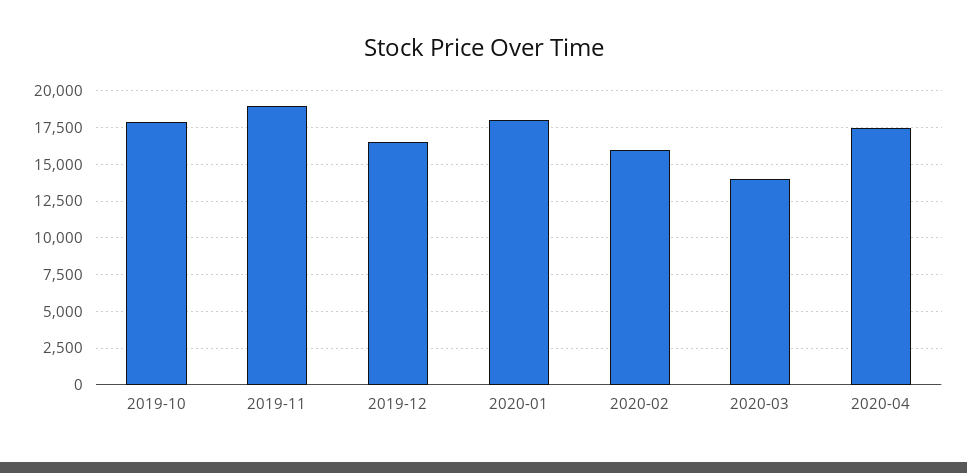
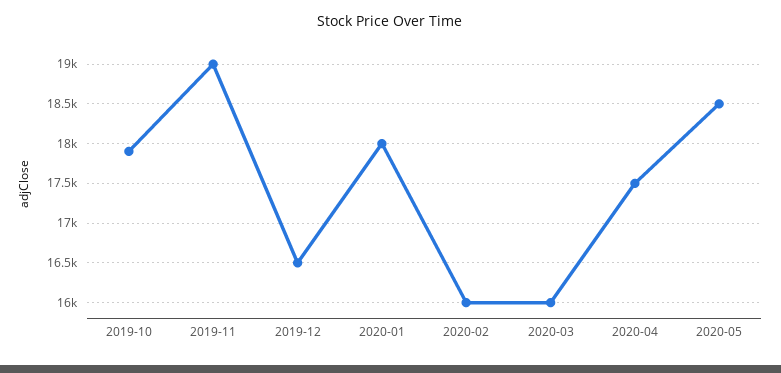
2020-03: 14000 -> 16000
2020-05: none -> 18500

